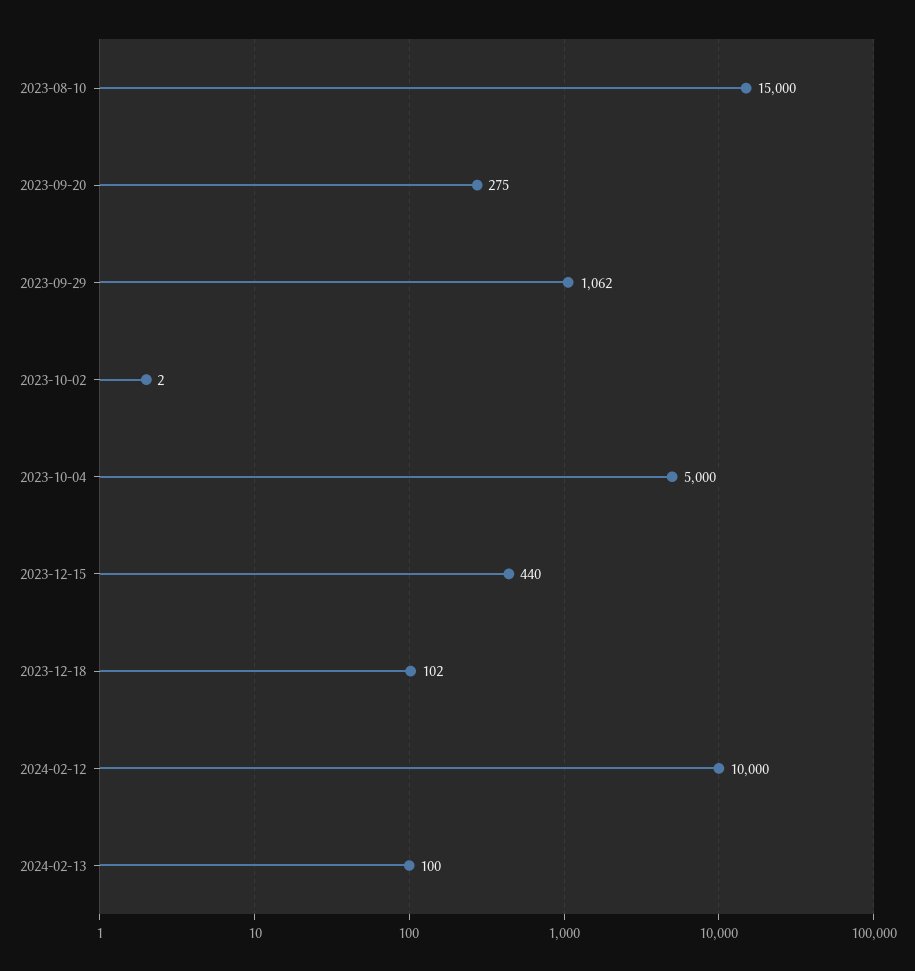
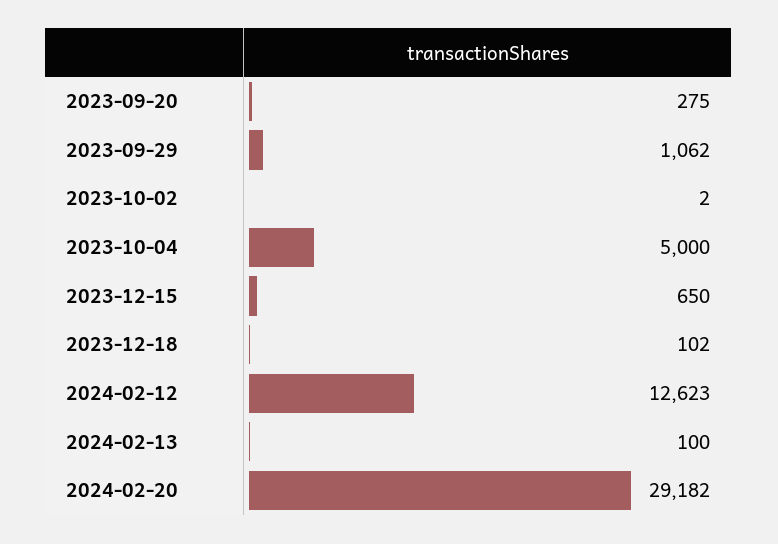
2023-08-10: 15000 -> none
2023-12-15: 440 -> 650
2024-02-12: 10000 -> 12623
2024-02-20: none -> 29182

